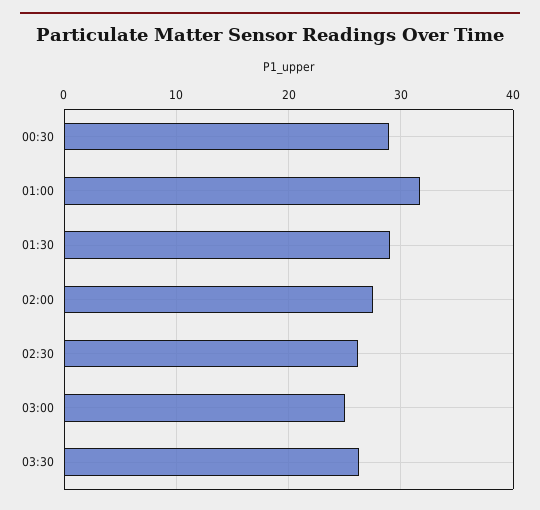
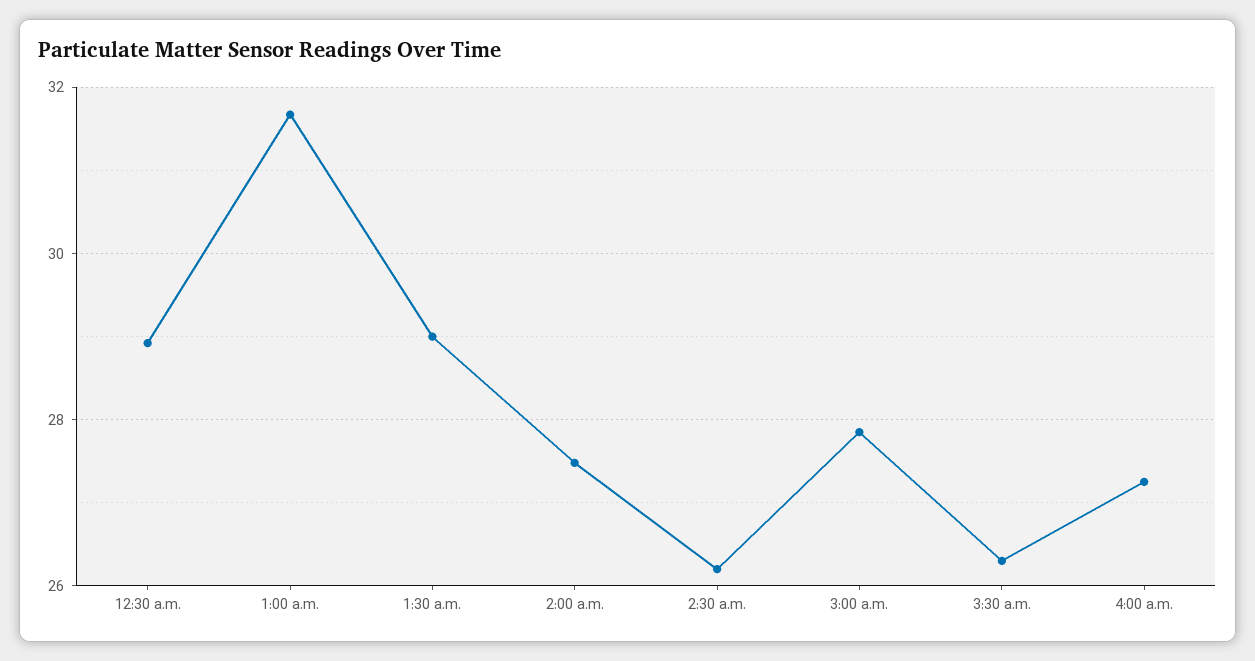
03:00: 25 -> 27.8
4:00 a.m.: none -> 27.2

